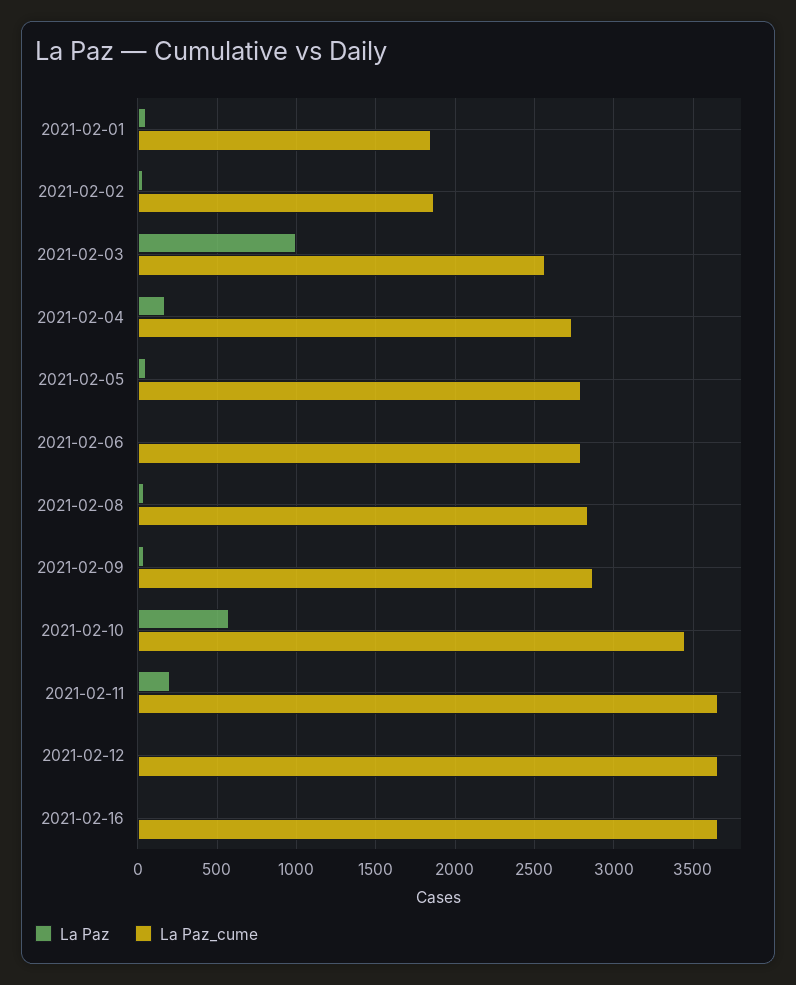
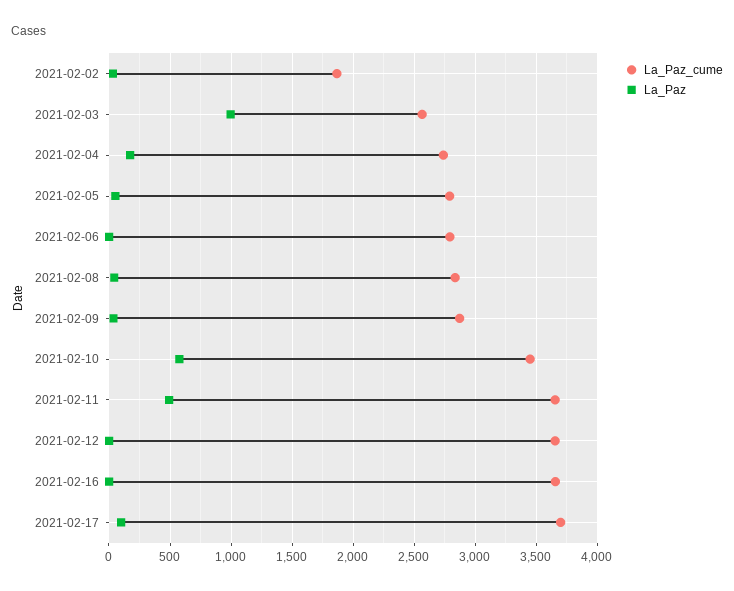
La Paz, 2021-02-01: 50 -> none
La Paz_cume, 2021-02-01: 1850 -> none
La Paz, 2021-02-11: 200 -> 500
La Paz_cume, 2021-02-17: none -> 3700
La Paz, 2021-02-17: none -> 100

